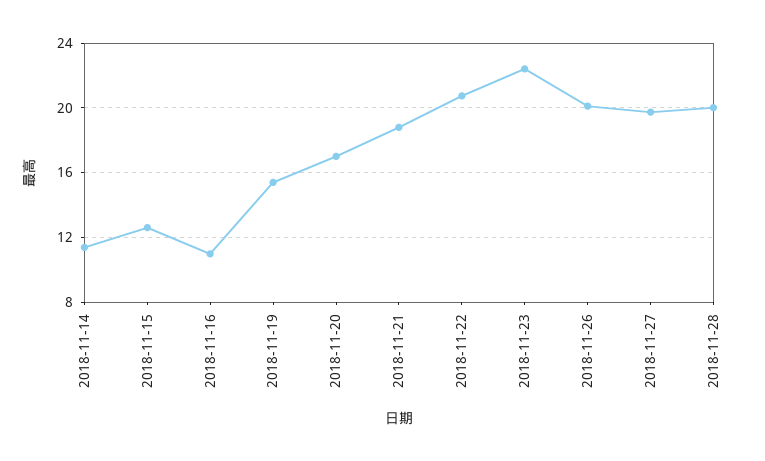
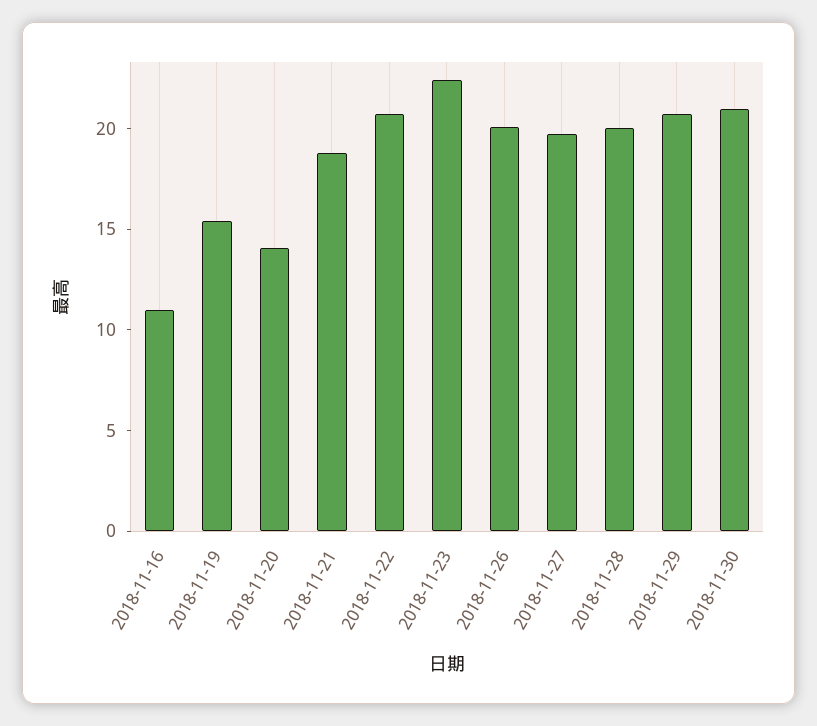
2018-11-14: 11.5 -> none
2018-11-15: 12.5 -> none
2018-11-20: 17 -> 14
2018-11-29: none -> 21
2018-11-30: none -> 21

